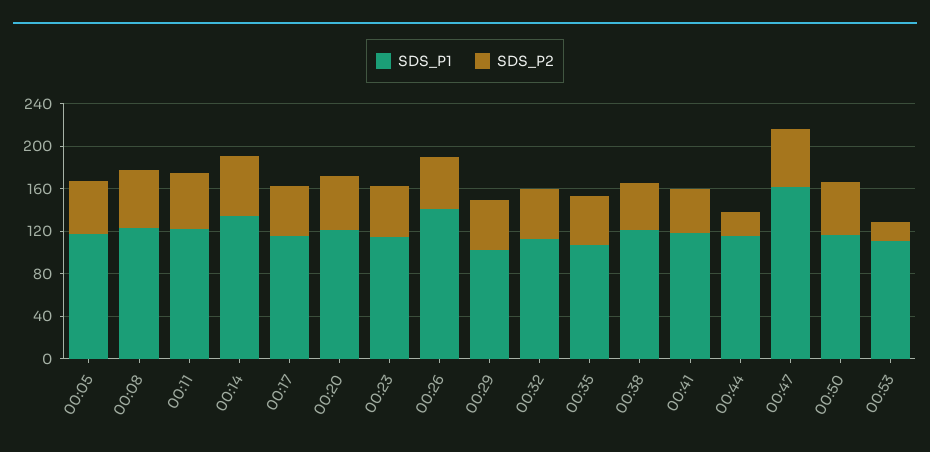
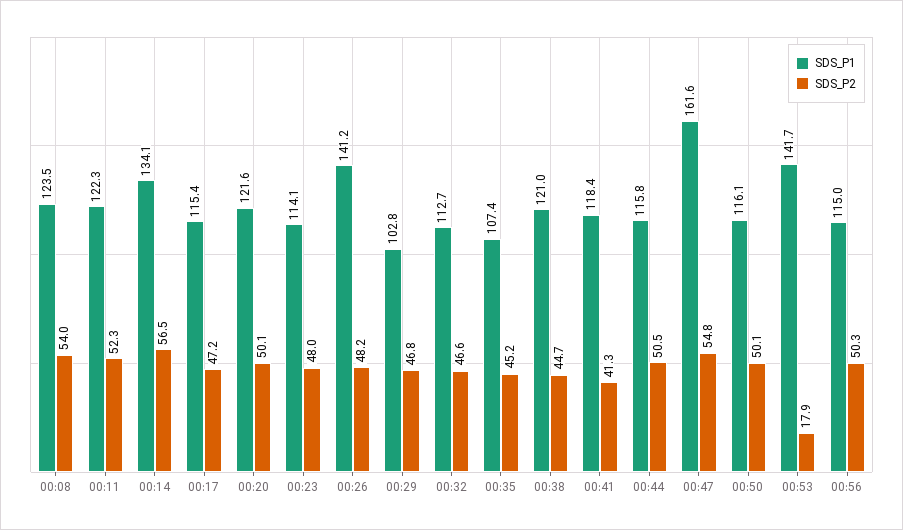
SDS_P1, 00:05: 120 -> none
SDS_P2, 00:05: 50 -> none
SDS_P2, 00:44: 20 -> 50.5
SDS_P1, 00:53: 110 -> 141.7
SDS_P1, 00:56: none -> 115
SDS_P2, 00:56: none -> 50.3

